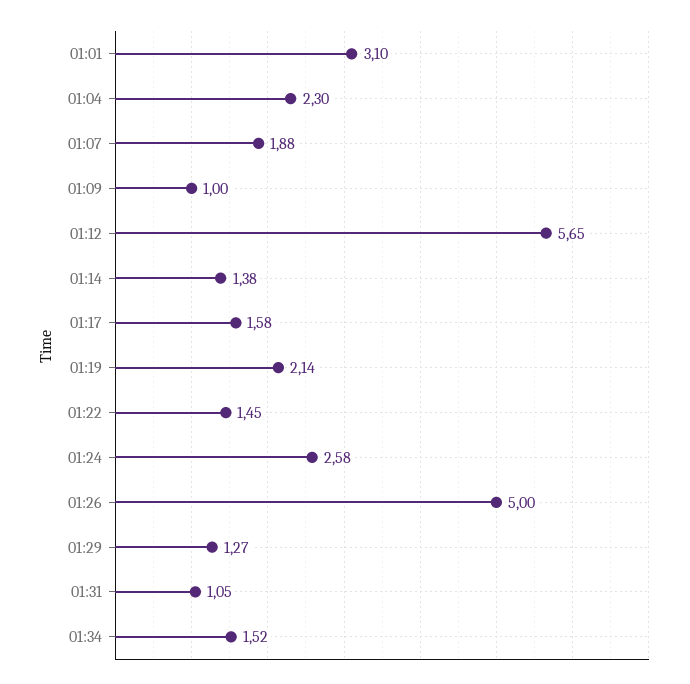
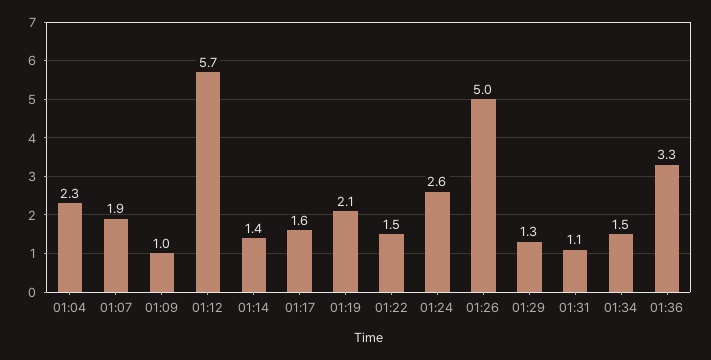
01:01: 3.1 -> none
01:36: none -> 3.3

